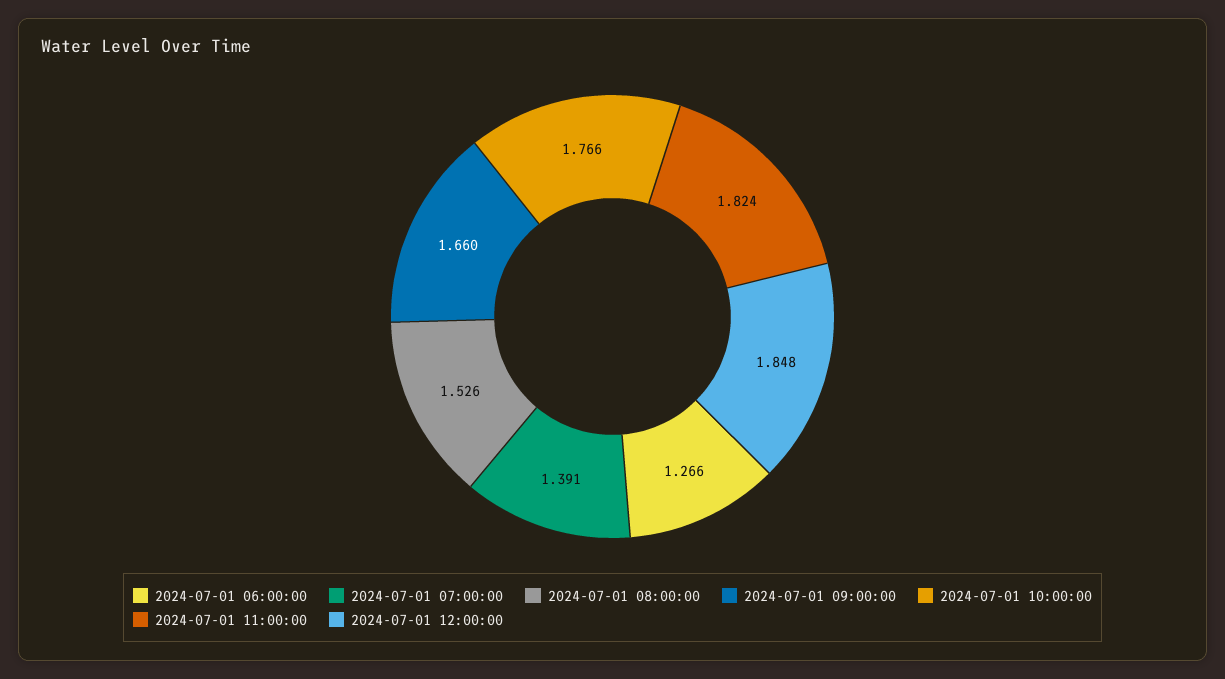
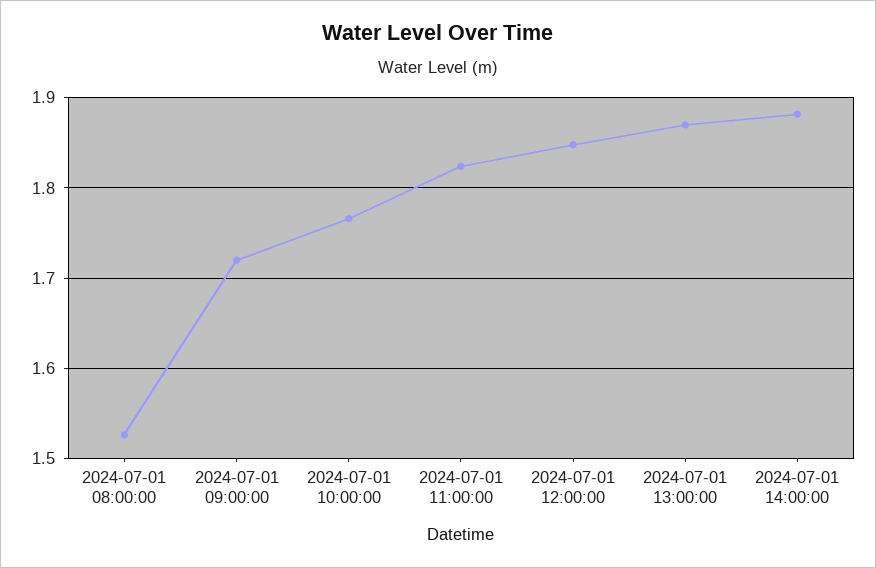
2024-07-01 06:00:00: 1.266 -> none
2024-07-01 07:00:00: 1.391 -> none
2024-07-01 09:00:00: 1.66 -> 1.72
2024-07-01 13:00:00: none -> 1.87
2024-07-01 14:00:00: none -> 1.88

